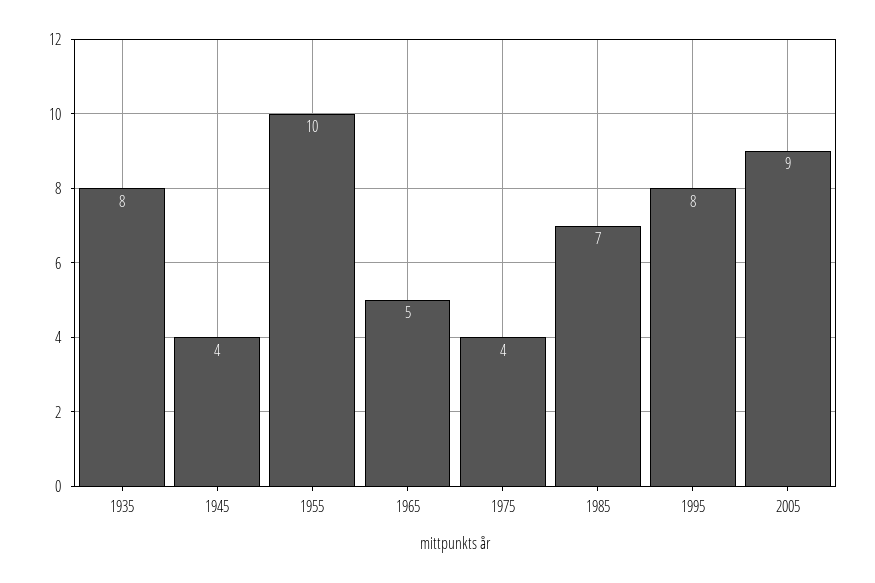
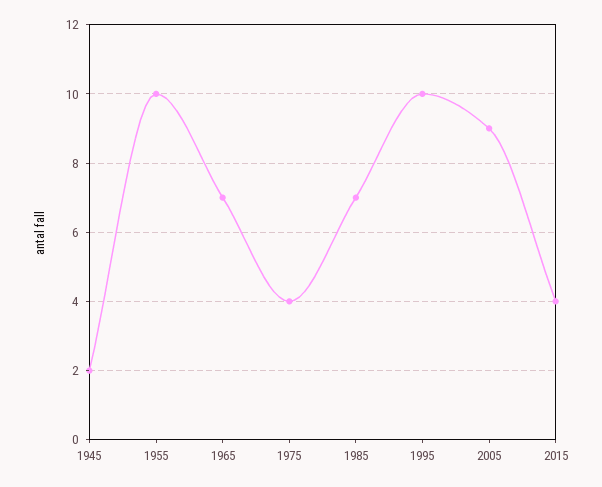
1935: 8 -> none
1945: 4 -> 2
1965: 5 -> 7
1995: 8 -> 10
2015: none -> 4

